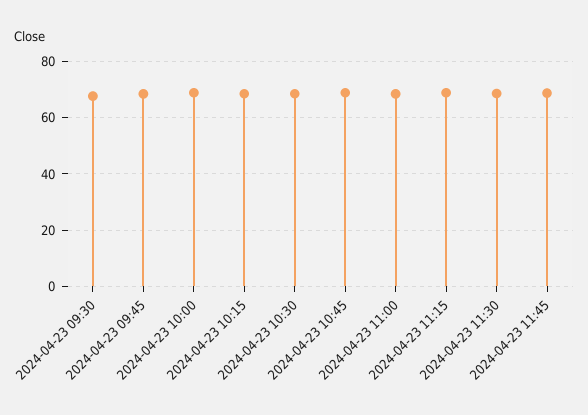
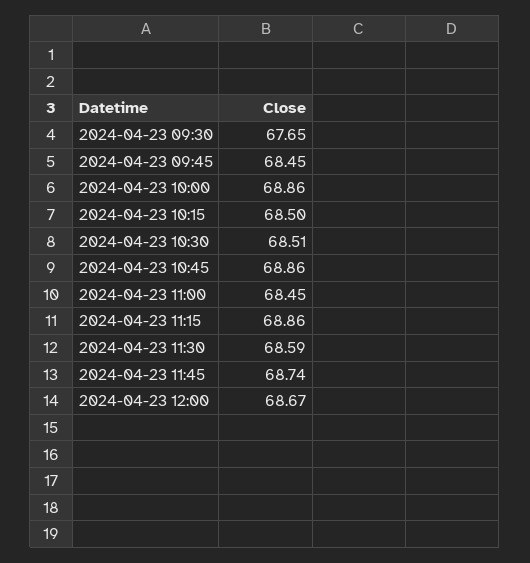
2024-04-23 12:00: none -> 68.67

